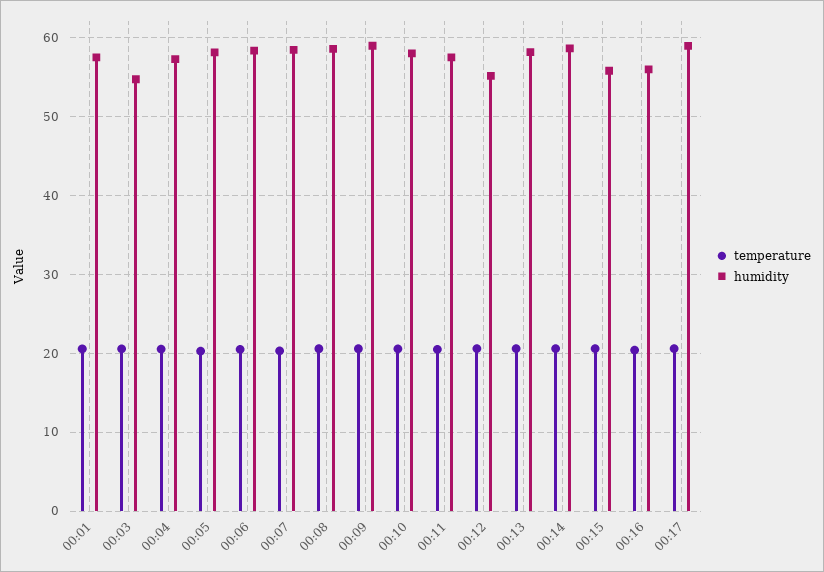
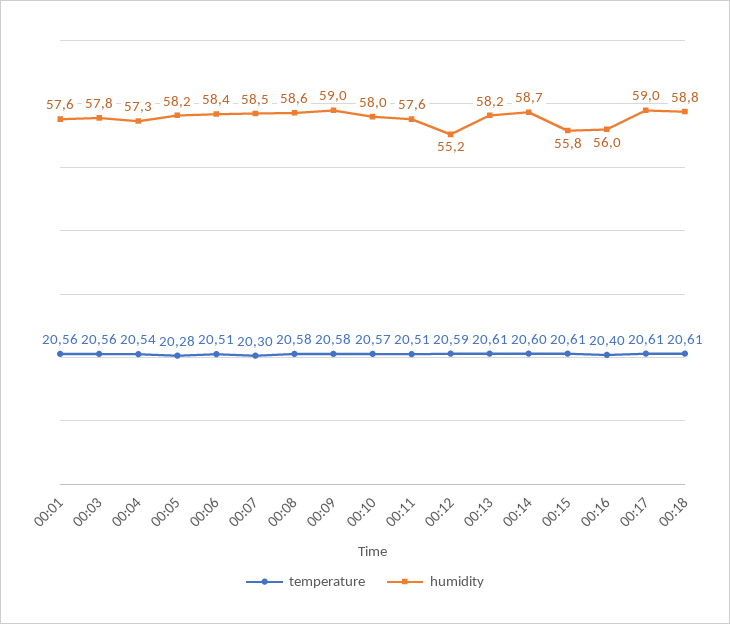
humidity, 00:03: 55 -> 57.8
temperature, 00:18: none -> 20.61
humidity, 00:18: none -> 58.8

